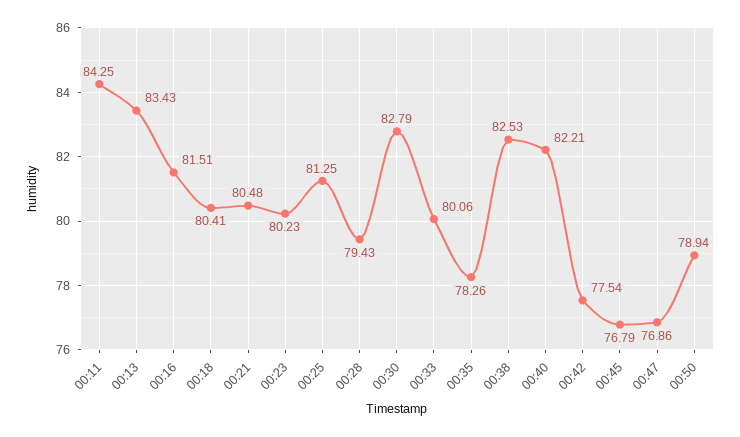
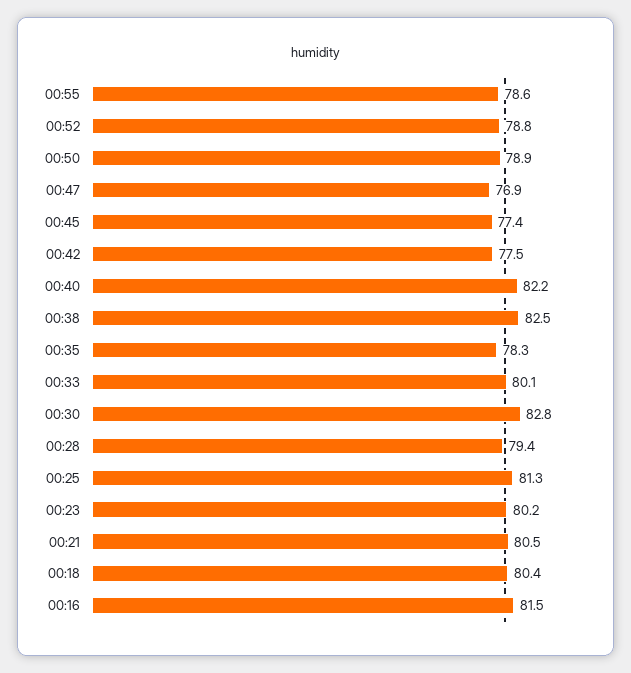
00:11: 84.25 -> none
00:13: 83.43 -> none
00:45: 76.79 -> 77.4
00:55: none -> 78.6
00:52: none -> 78.8

